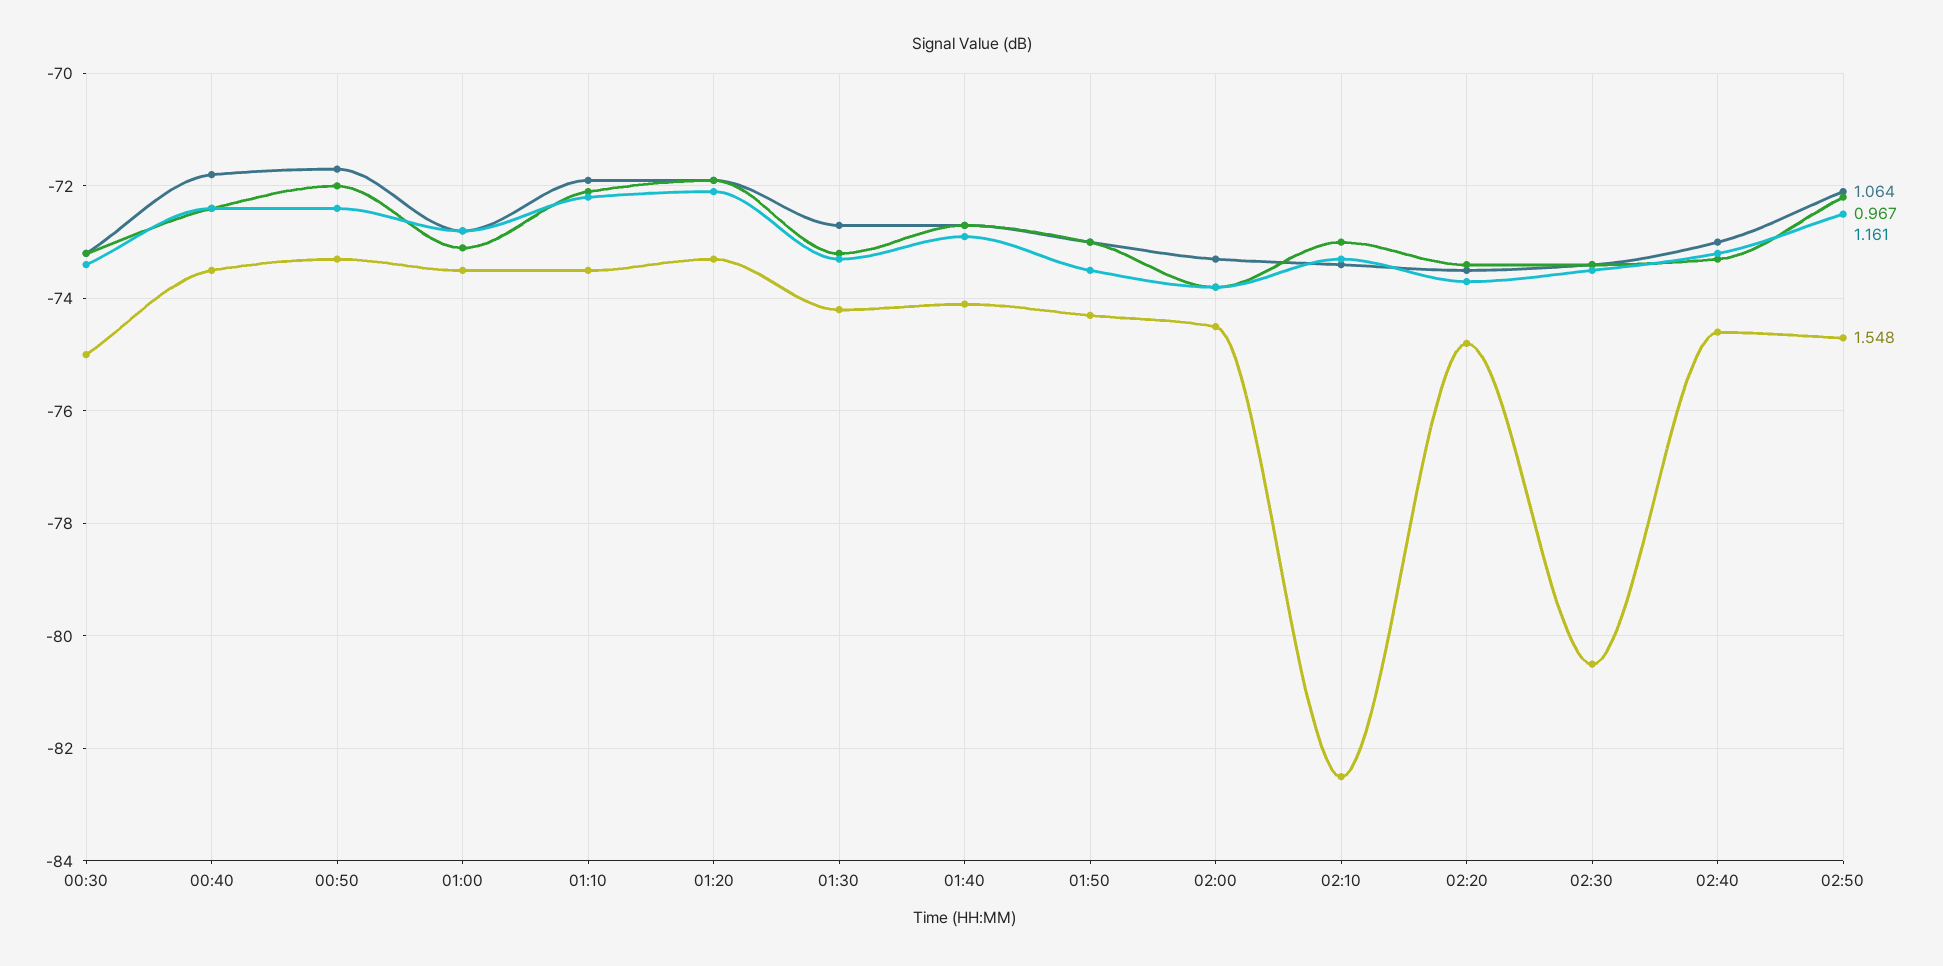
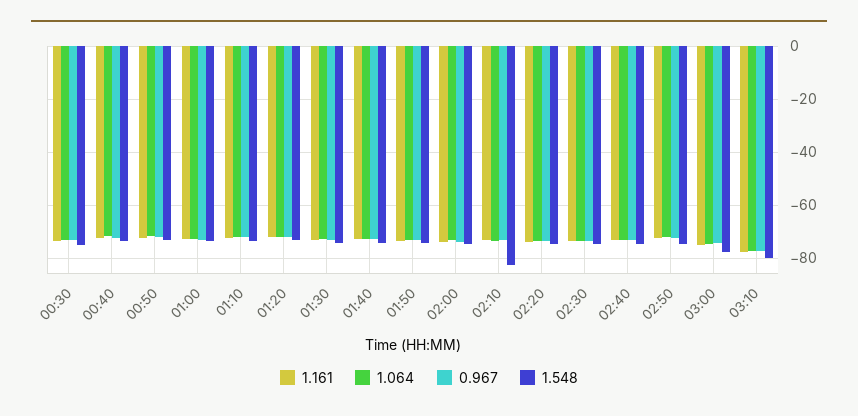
1.548, 02:30: -80.5 -> -75
1.161, 03:00: none -> -75
1.064, 03:00: none -> -75
0.967, 03:00: none -> -75
1.548, 03:00: none -> -77.5
1.161, 03:10: none -> -77.5
1.064, 03:10: none -> -77.5
0.967, 03:10: none -> -77.5
1.548, 03:10: none -> -80

